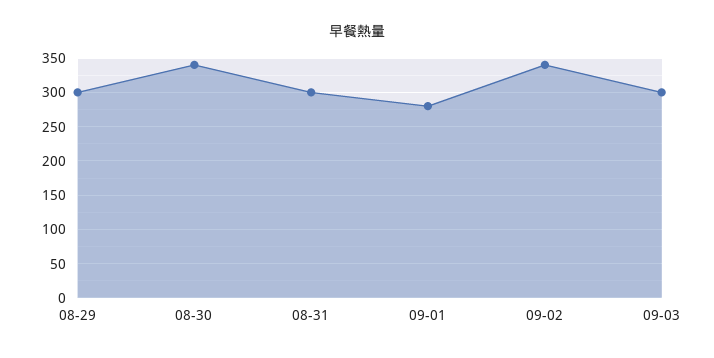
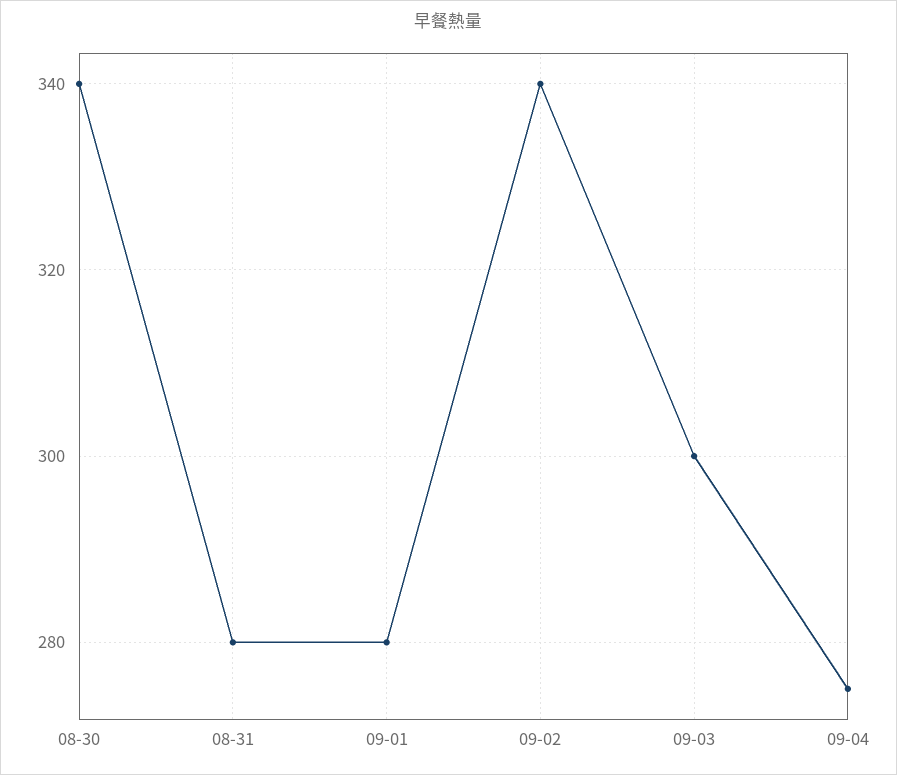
08-29: 300 -> none
08-31: 300 -> 280
09-04: none -> 275

